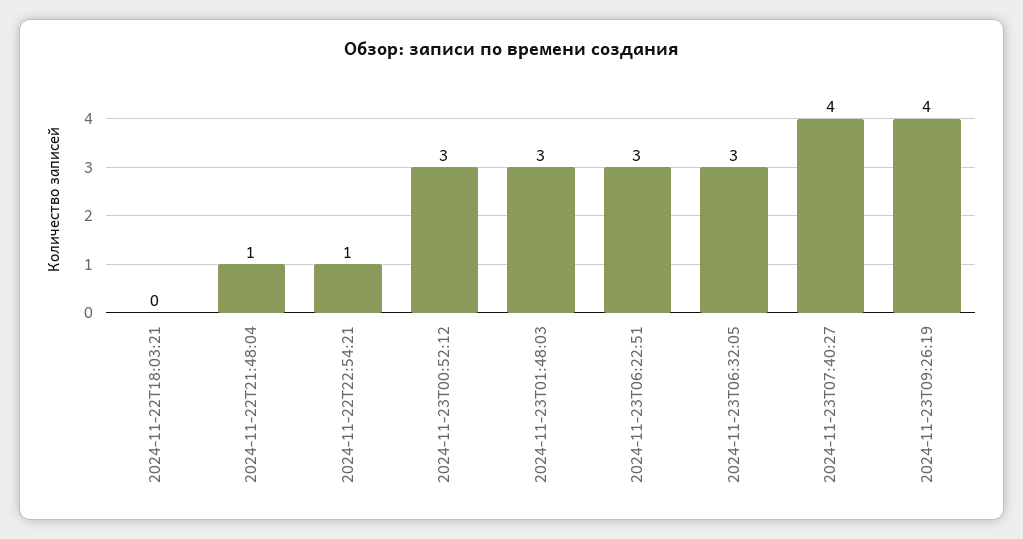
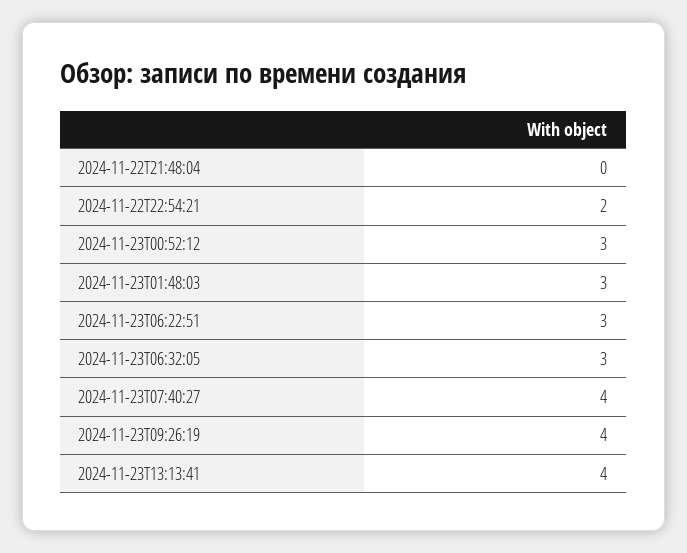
2024-11-22T18:03:21: 0 -> none
2024-11-22T21:48:04: 1 -> 0
2024-11-22T22:54:21: 1 -> 2
2024-11-23T13:13:41: none -> 4

